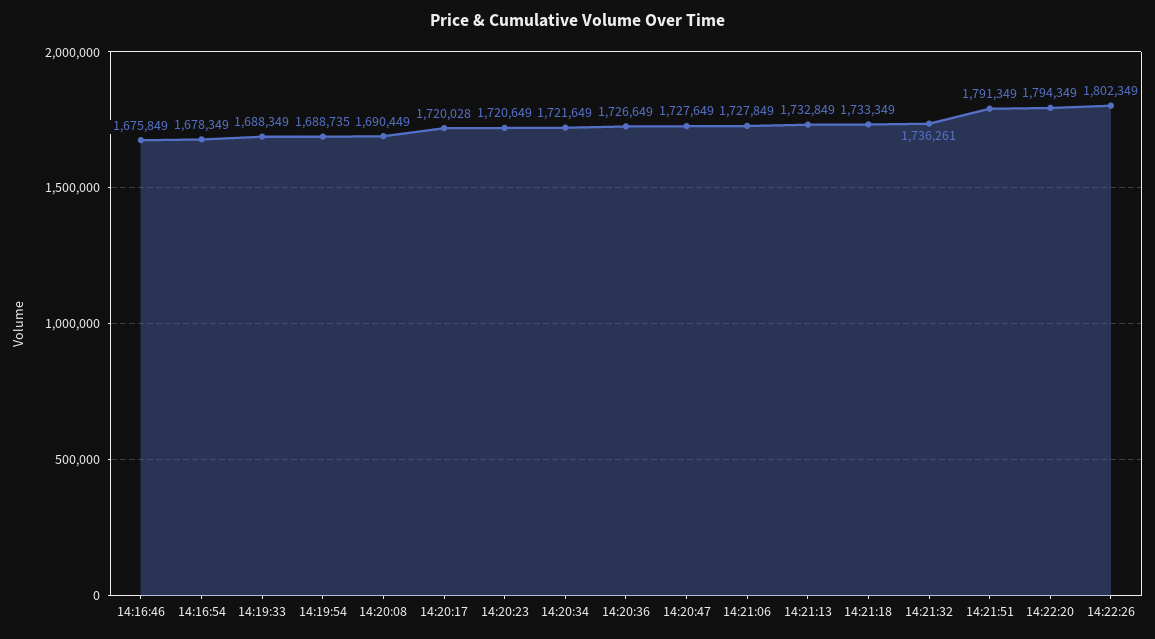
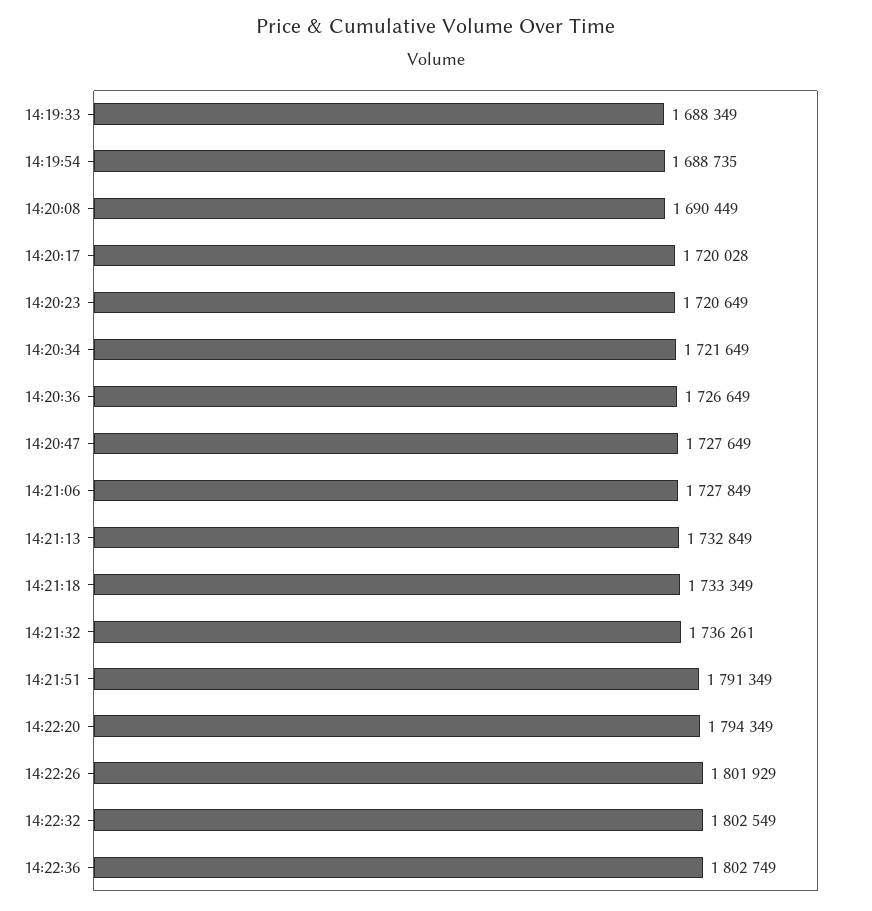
14:16:46: 1675849 -> none
14:16:54: 1678349 -> none
14:22:26: 1802349 -> 1801929
14:22:32: none -> 1802549
14:22:36: none -> 1802749

